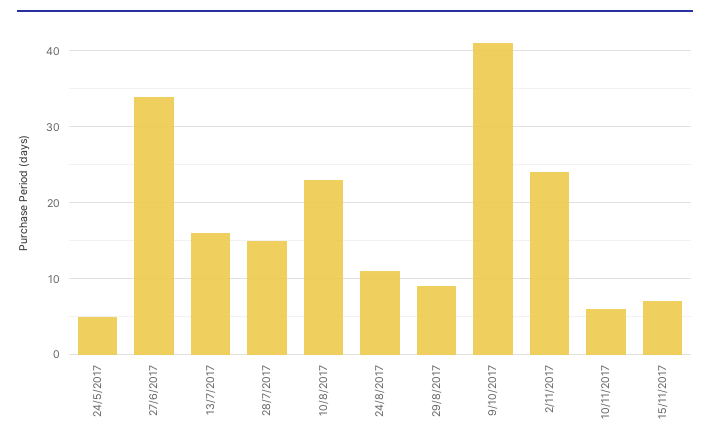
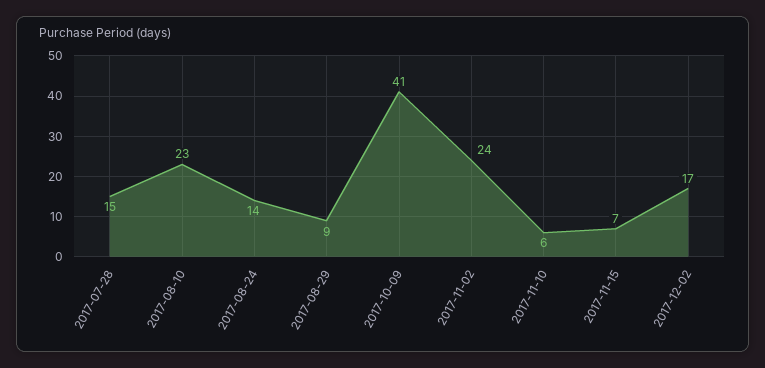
24/5/2017: 5 -> none
27/6/2017: 34 -> none
13/7/2017: 16 -> none
24/8/2017: 11 -> 14
2017-12-02: none -> 17

